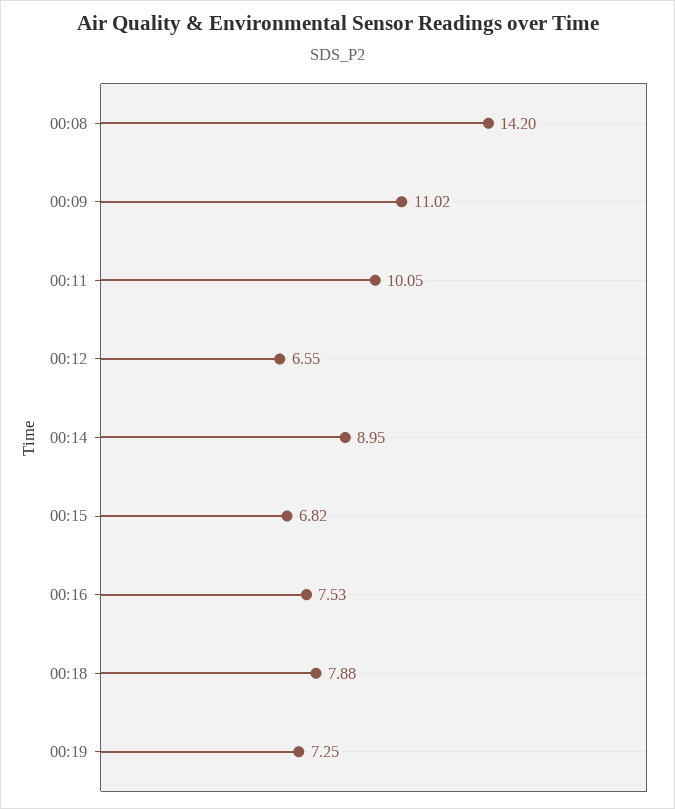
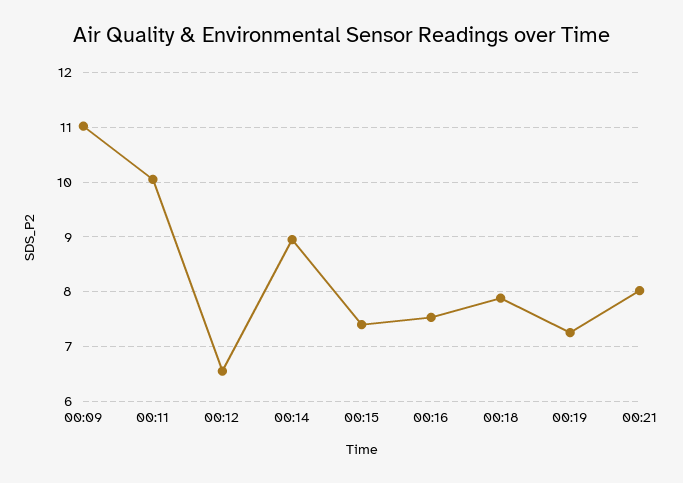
00:08: 14.2 -> none
00:15: 6.82 -> 7.4
00:21: none -> 8

